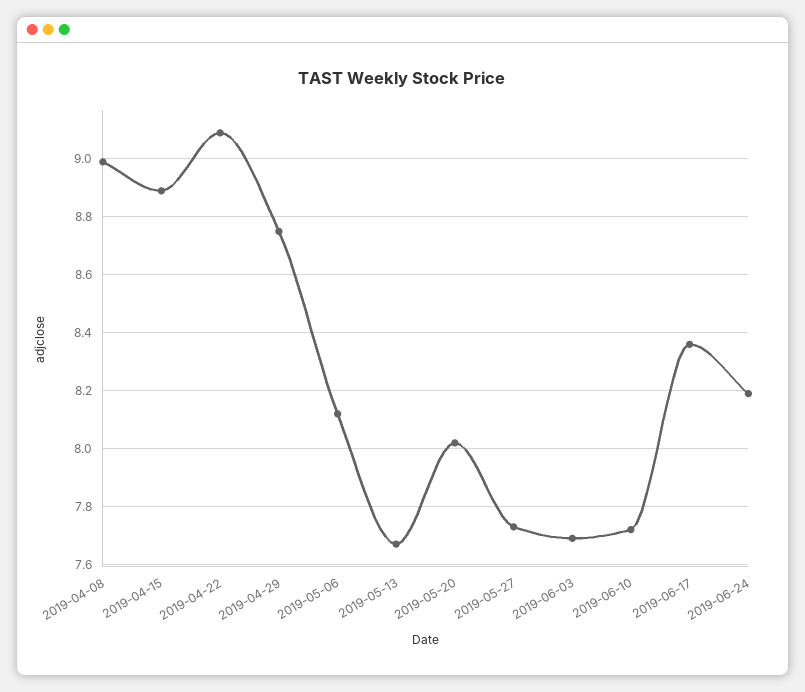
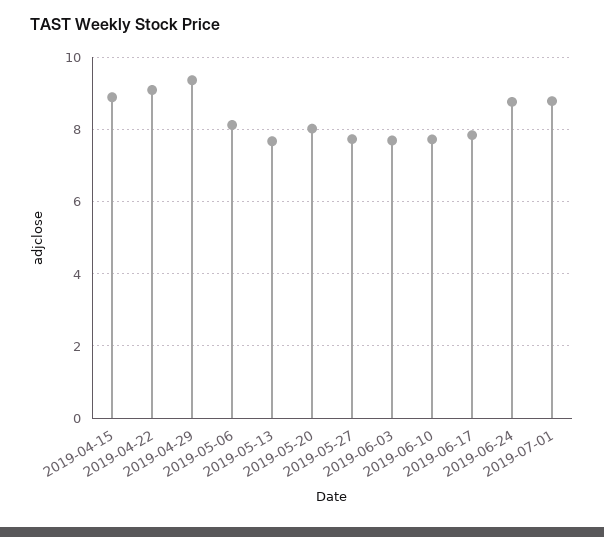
2019-04-08: 9 -> none
2019-04-29: 8.75 -> 9.4
2019-06-17: 8.35 -> 7.8
2019-06-24: 8.2 -> 8.8
2019-07-01: none -> 8.8

